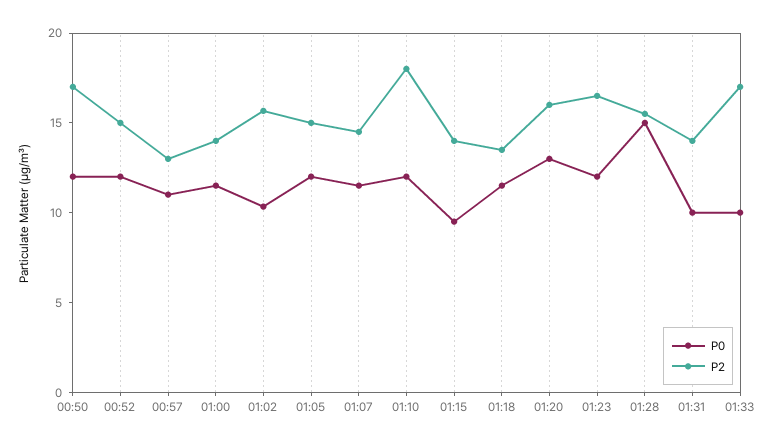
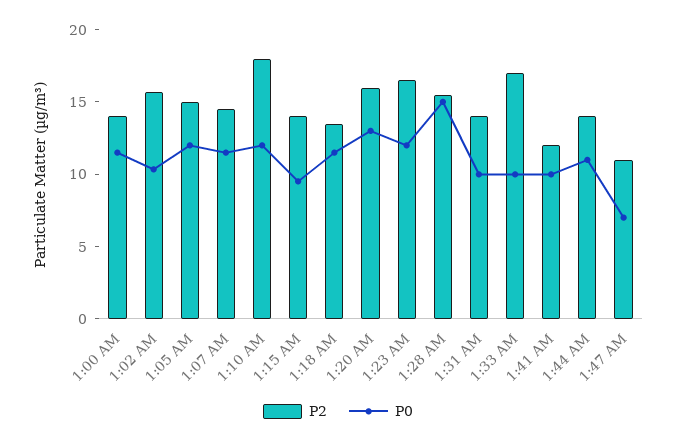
P0, 00:50: 12 -> none
P2, 00:50: 17 -> none
P0, 00:52: 12 -> none
P2, 00:52: 15 -> none
P0, 00:57: 11 -> none
P2, 00:57: 13 -> none
P2, 1:41 AM: none -> 12
P0, 1:41 AM: none -> 10
P2, 1:44 AM: none -> 14
P0, 1:44 AM: none -> 11
P2, 1:47 AM: none -> 11
P0, 1:47 AM: none -> 7

